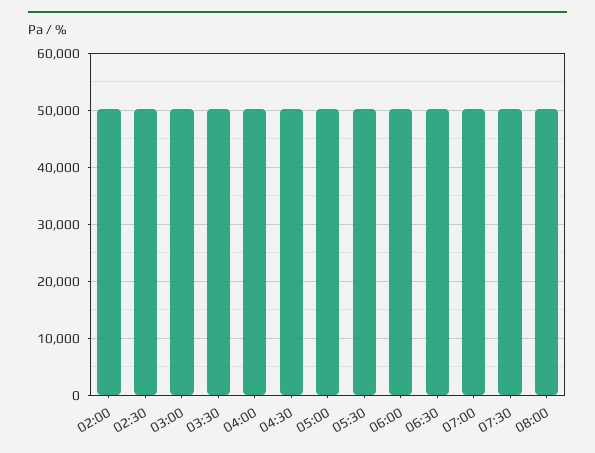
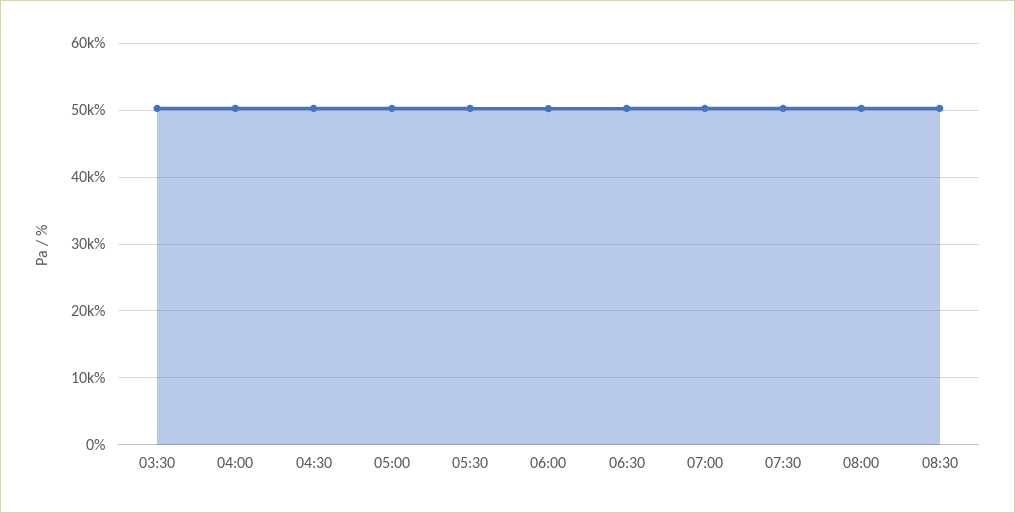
02:00: 50000 -> none
02:30: 50000 -> none
03:00: 50000 -> none
08:30: none -> 50000

